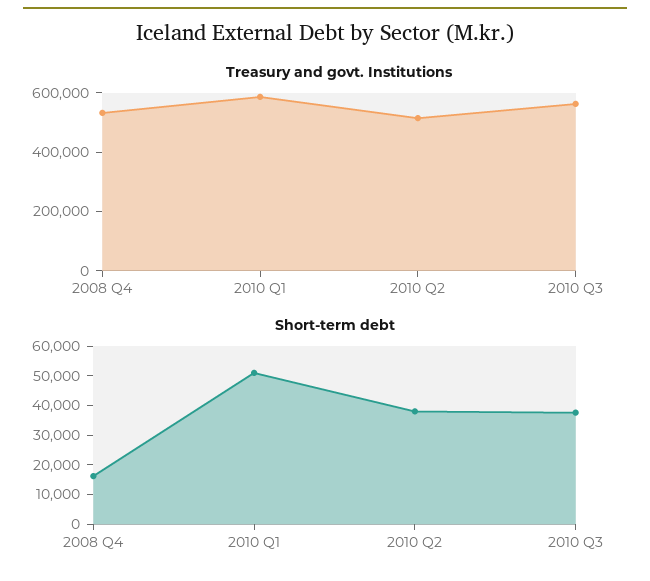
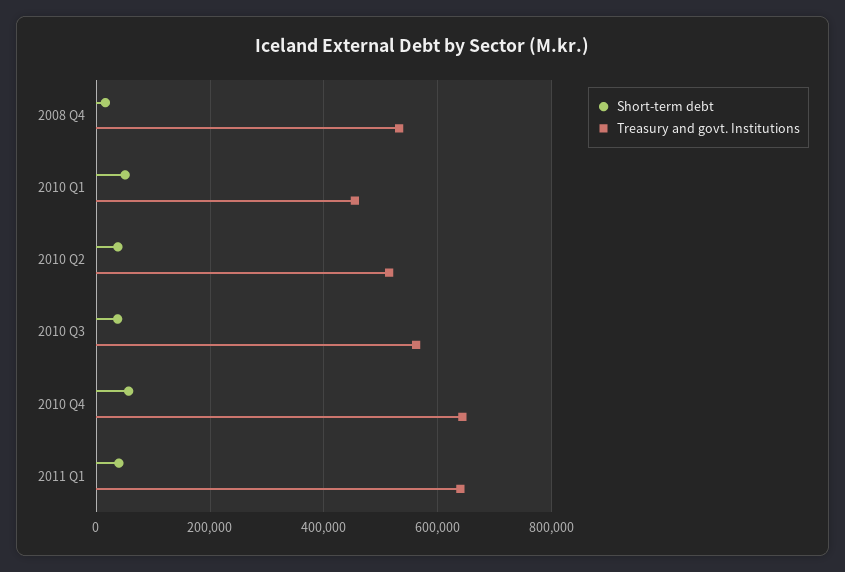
Treasury and govt. Institutions, 2010 Q1: 600000 -> 460000
Short-term debt, 2010 Q4: none -> 60000
Treasury and govt. Institutions, 2010 Q4: none -> 640000
Short-term debt, 2011 Q1: none -> 40000
Treasury and govt. Institutions, 2011 Q1: none -> 640000

